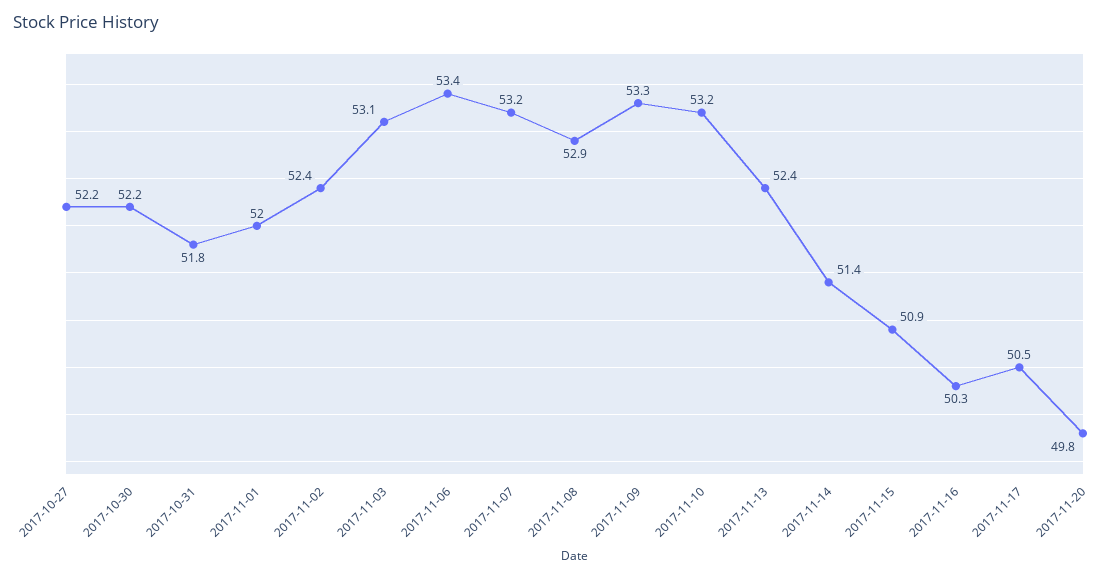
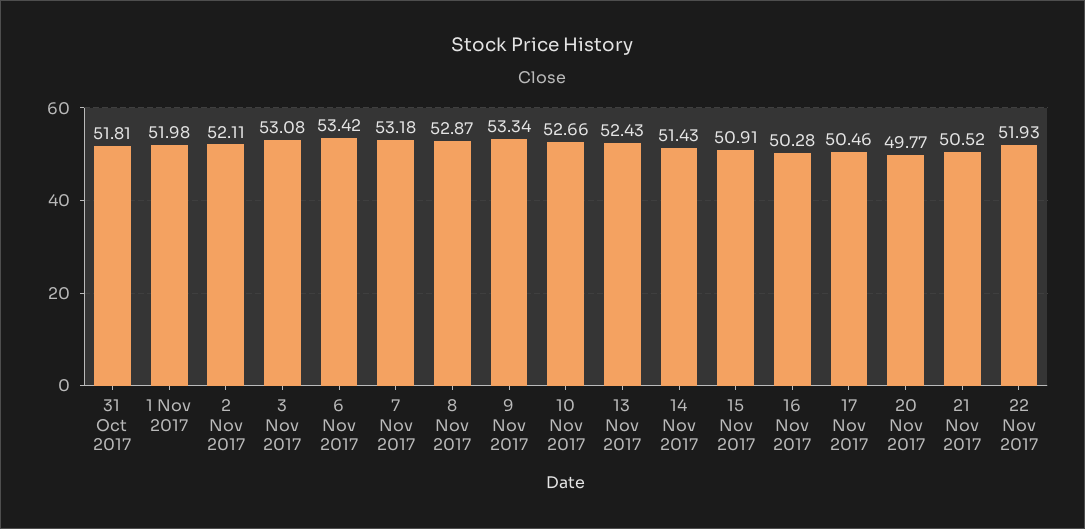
2017-10-27: 52.2 -> none
2017-10-30: 52.2 -> none
2017-11-02: 52.4 -> 52.11
2017-11-10: 53.2 -> 52.66
21 Nov 2017: none -> 50.52
22 Nov 2017: none -> 51.93

